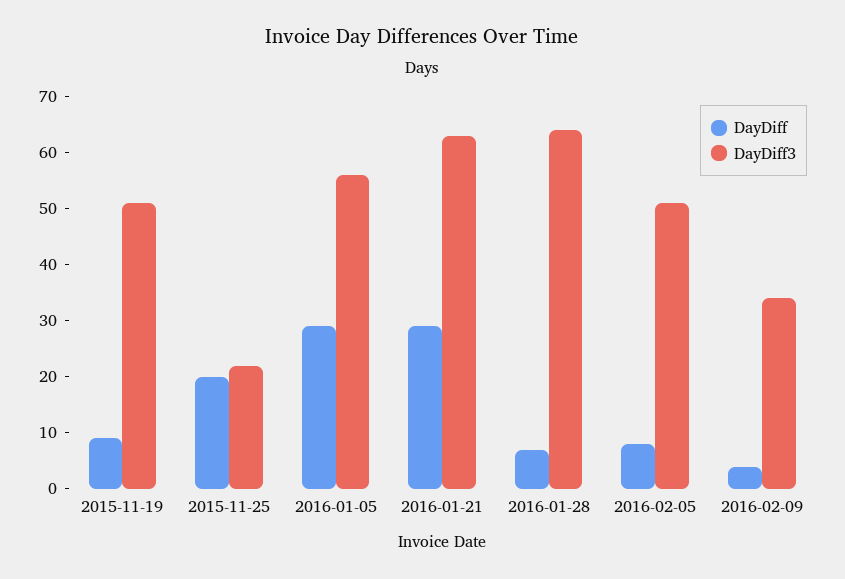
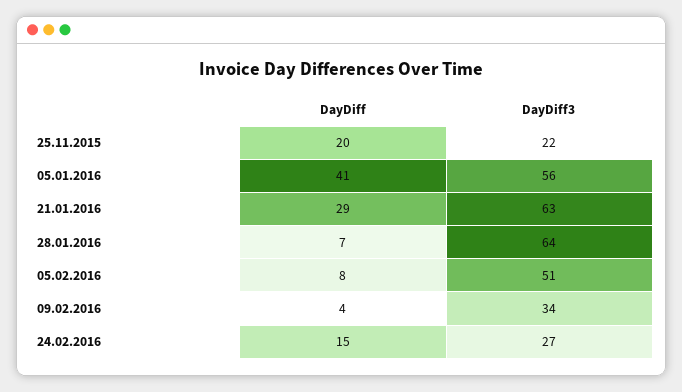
DayDiff, 2015-11-19: 10 -> none
DayDiff3, 2015-11-19: 50 -> none
DayDiff, 2016-01-05: 30 -> 41
DayDiff, 24.02.2016: none -> 15
DayDiff3, 24.02.2016: none -> 27

